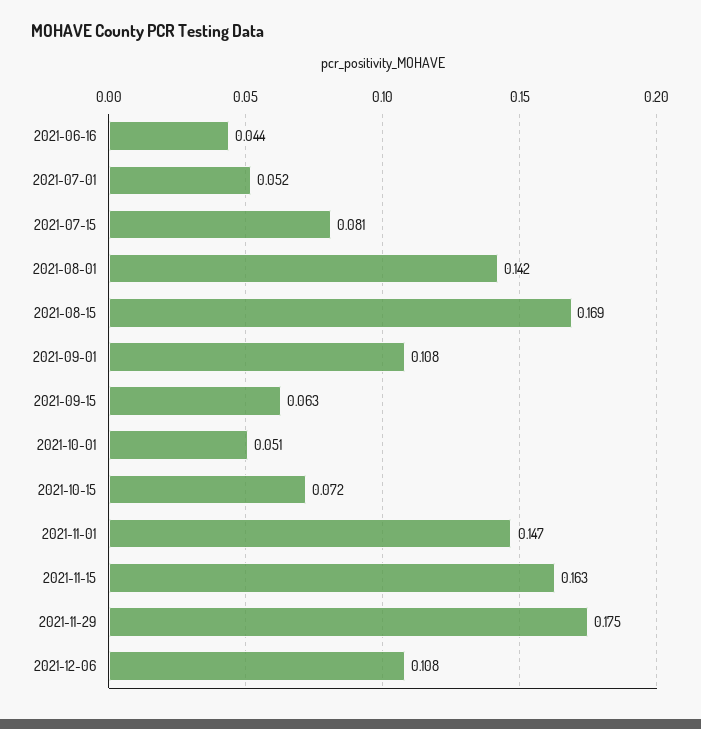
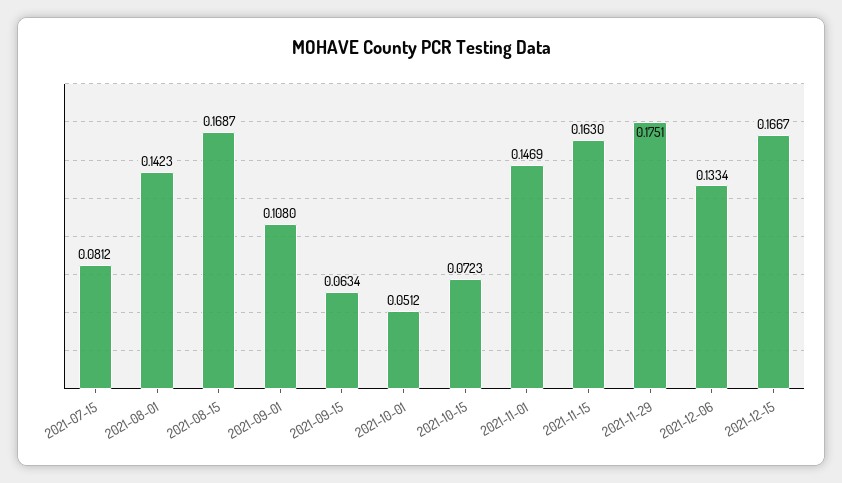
2021-06-16: 0.044 -> none
2021-07-01: 0.052 -> none
2021-12-06: 0.108 -> 0.1334
2021-12-15: none -> 0.1667

